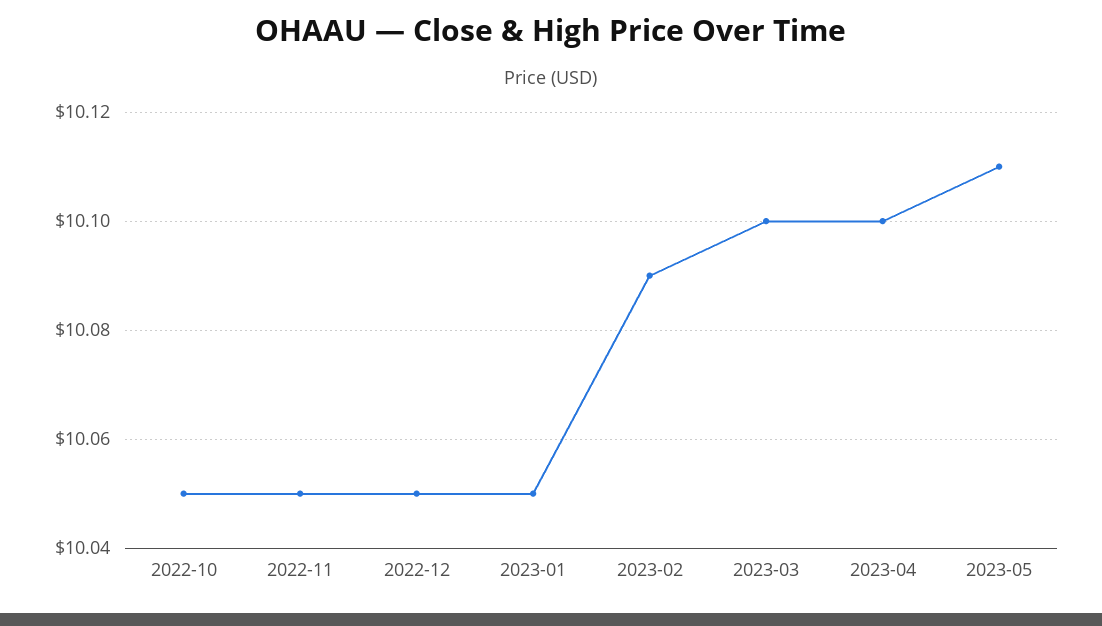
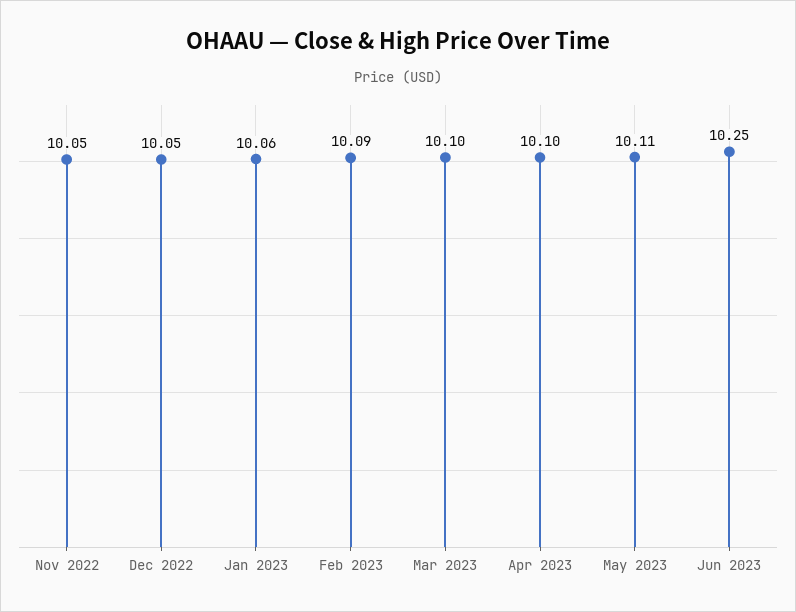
2022-10: 10.05 -> none
2023-01: 10.05 -> 10.06
Jun 2023: none -> 10.25

